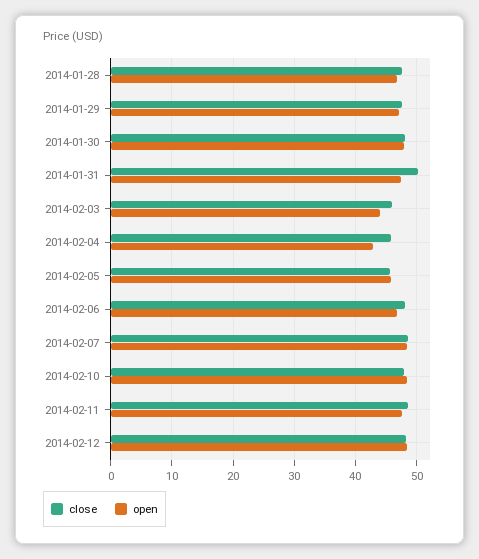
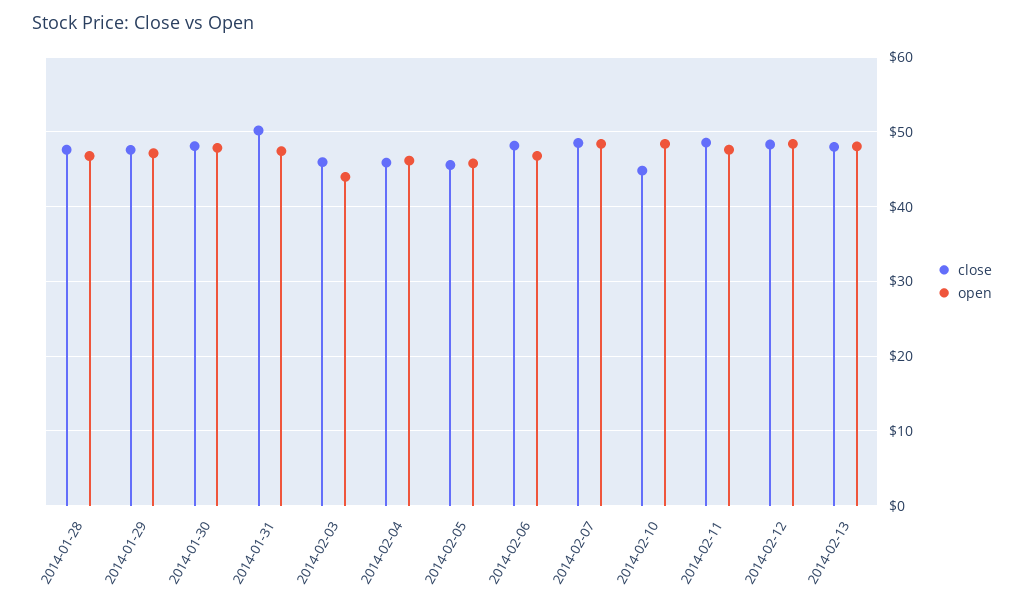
open, 2014-02-04: 43 -> 46
close, 2014-02-10: 48 -> 45
close, 2014-02-13: none -> 48
open, 2014-02-13: none -> 48

